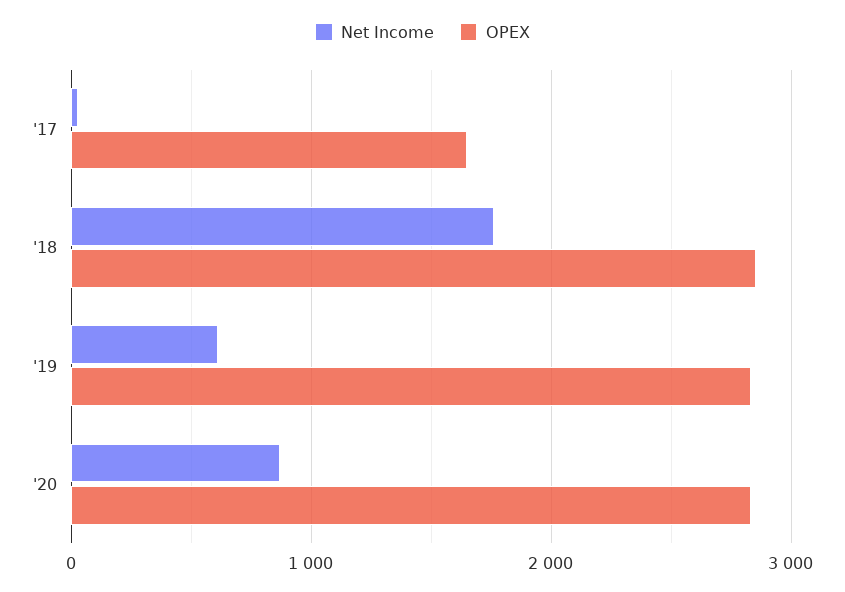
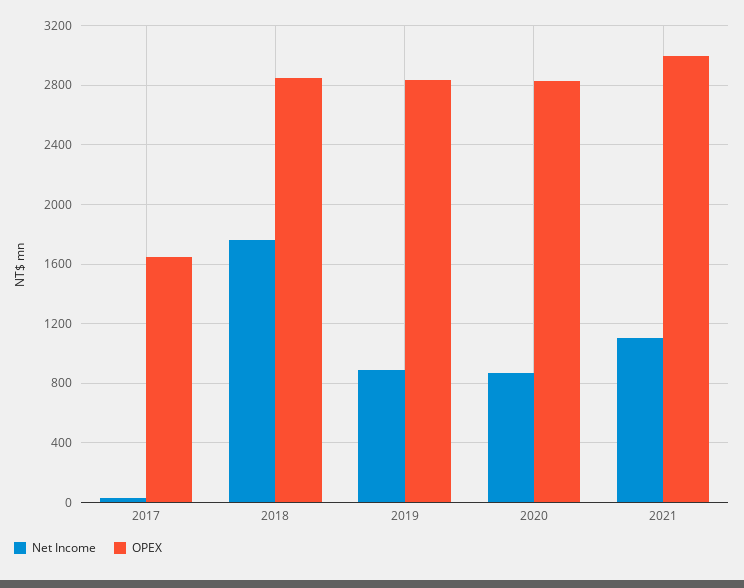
Net Income, '19: 600 -> 900
Net Income, 2021: none -> 1100
OPEX, 2021: none -> 3000

